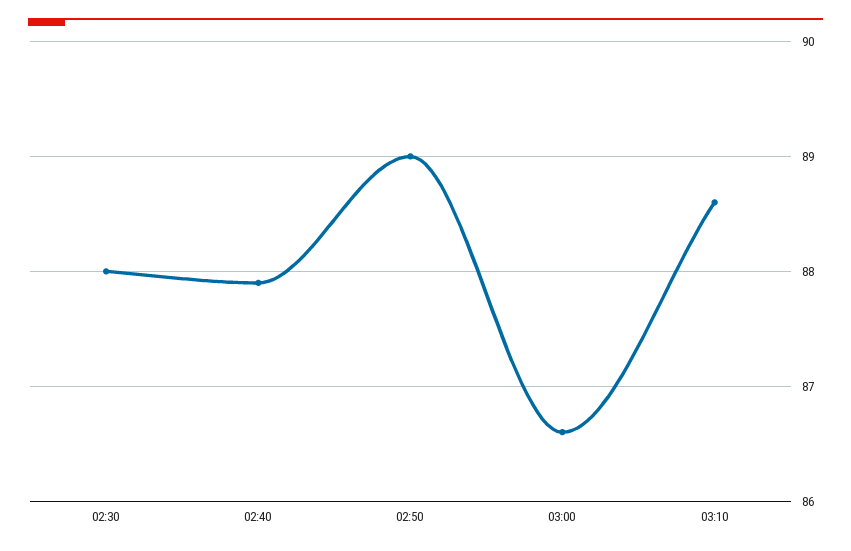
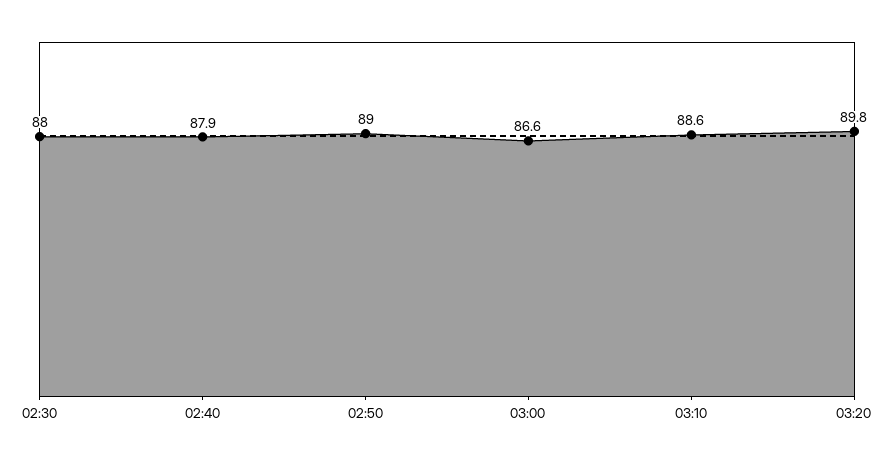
03:20: none -> 89.8

